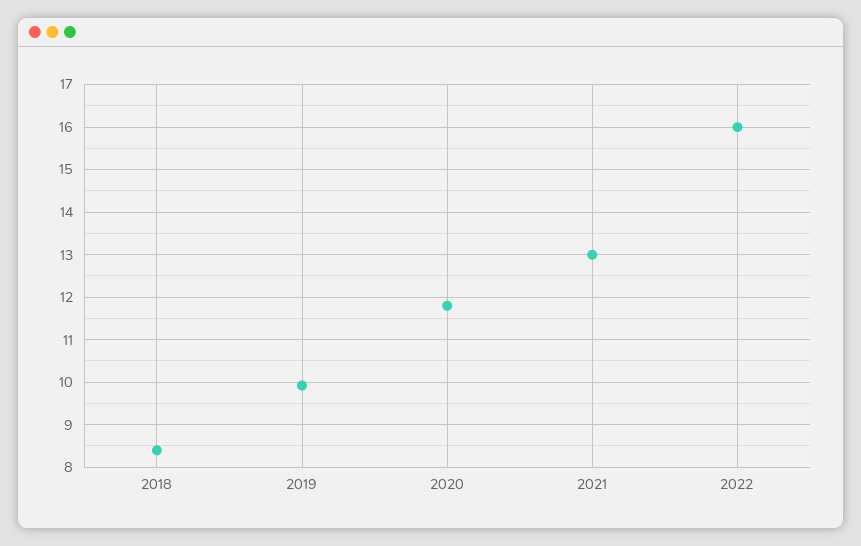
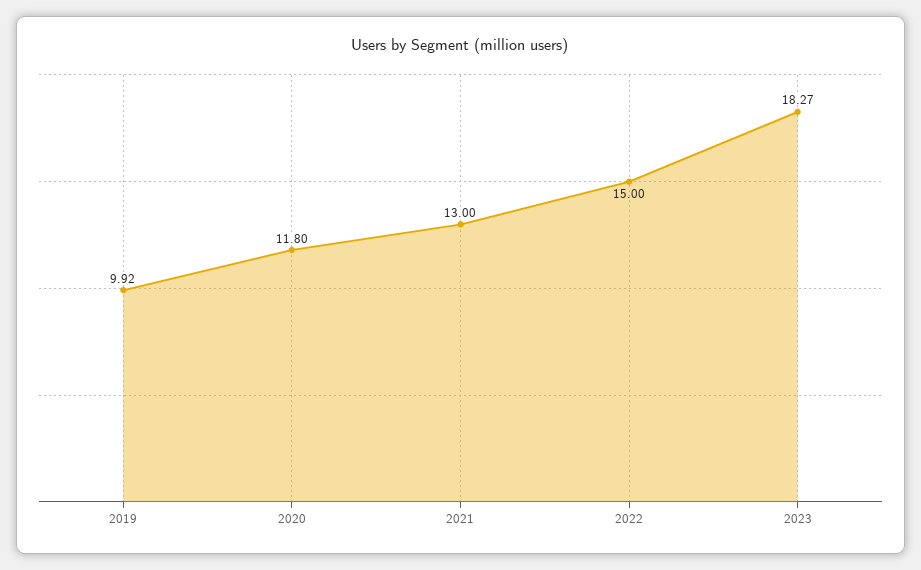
2018: 8.4 -> none
2022: 16 -> 15
2023: none -> 18.27

